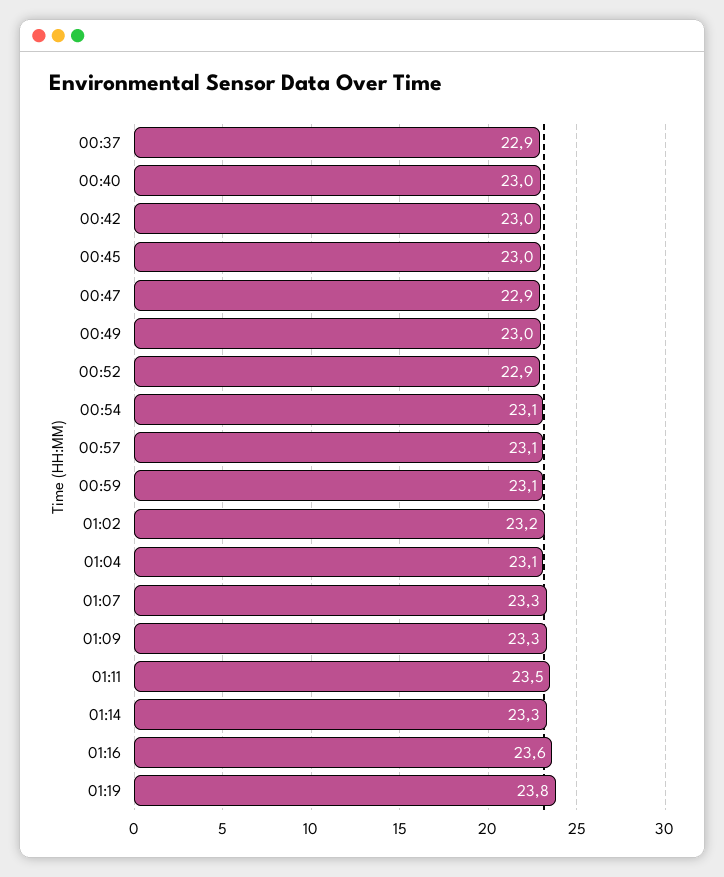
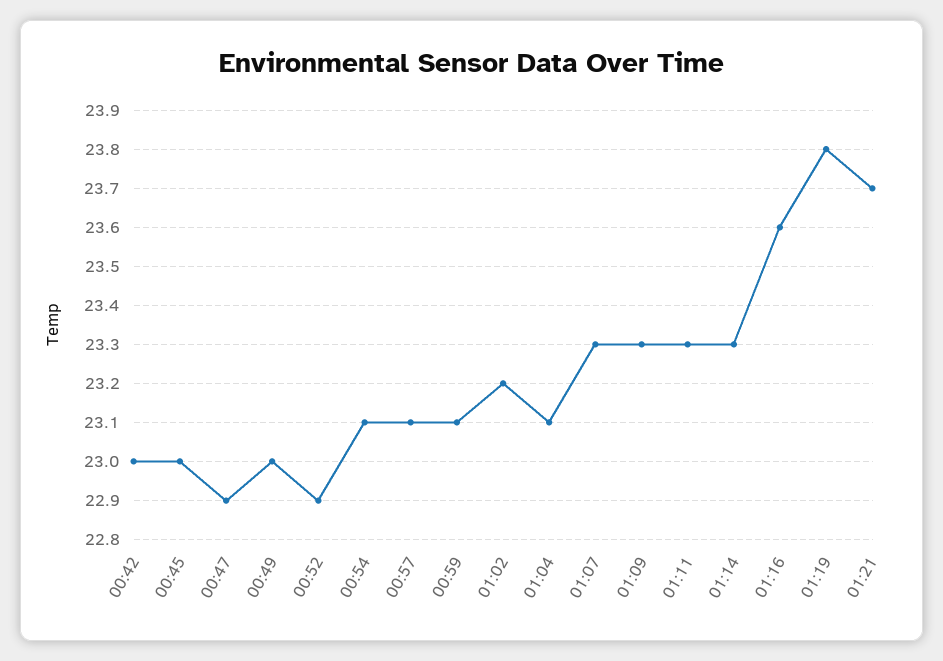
00:37: 22.9 -> none
00:40: 23 -> none
01:11: 23.5 -> 23.3
01:21: none -> 23.7

